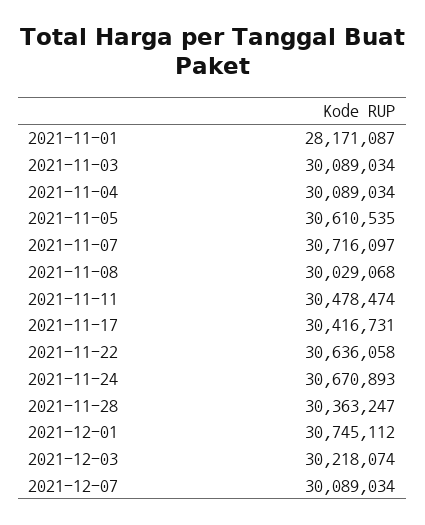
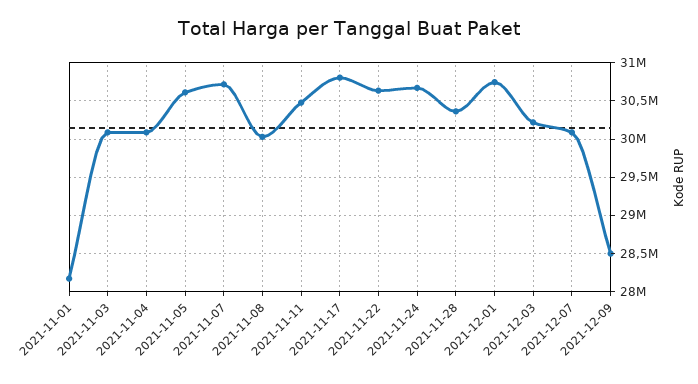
2021-11-17: 30416731 -> 30800000
2021-12-09: none -> 28500000

